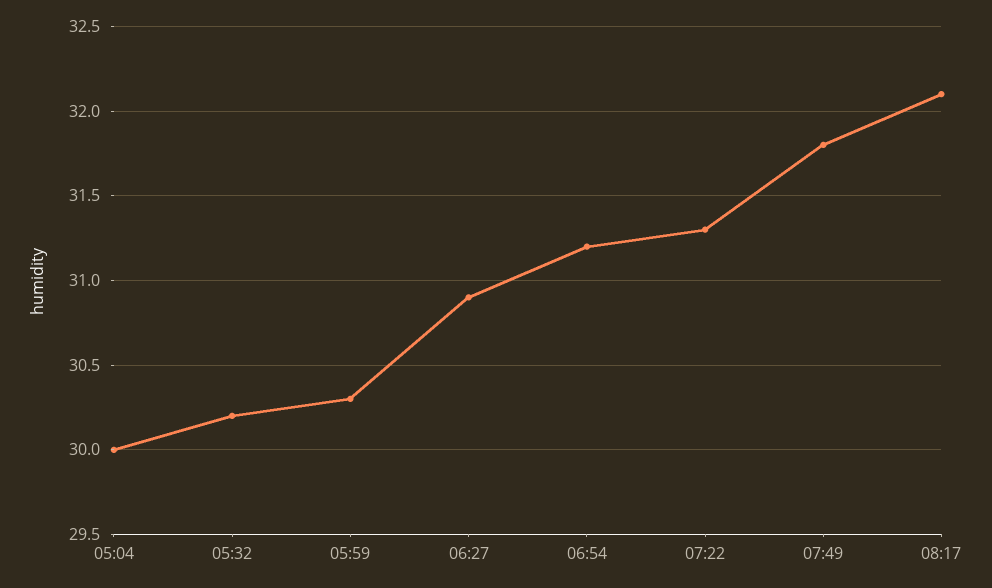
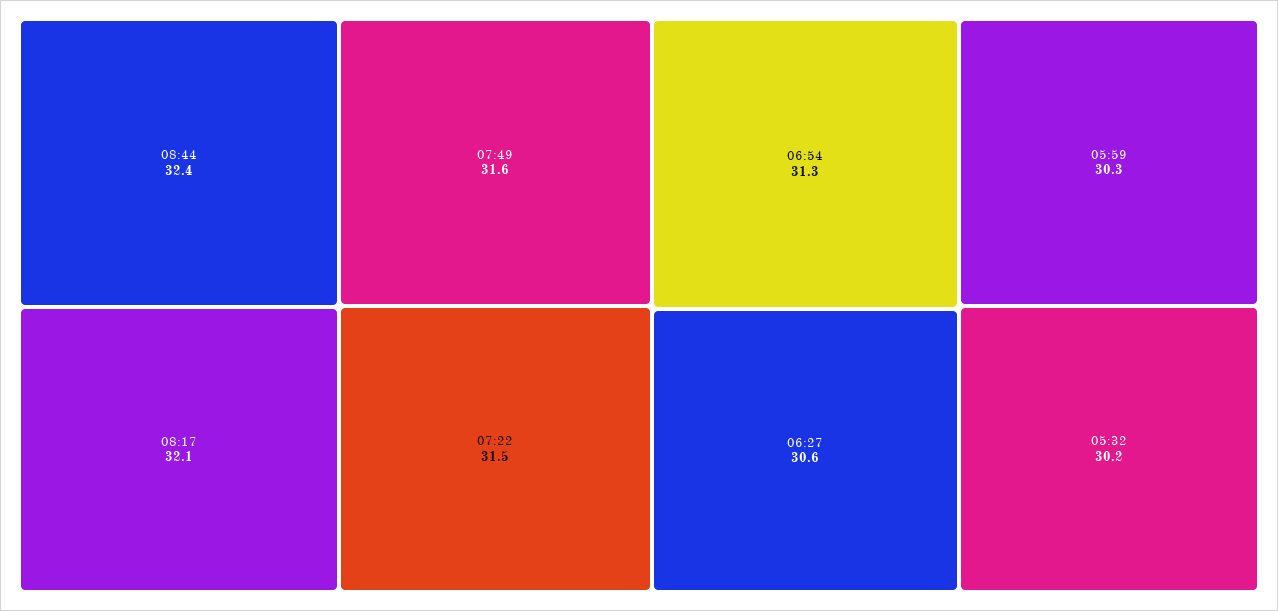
05:04: 30 -> none
06:27: 30.9 -> 30.6
06:54: 31.2 -> 31.3
07:22: 31.3 -> 31.5
07:49: 31.8 -> 31.6
08:44: none -> 32.4

